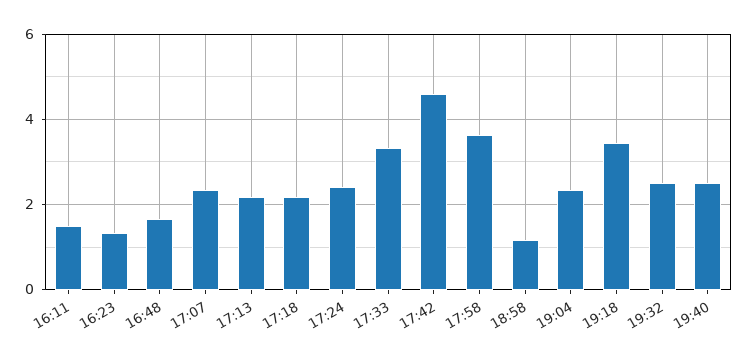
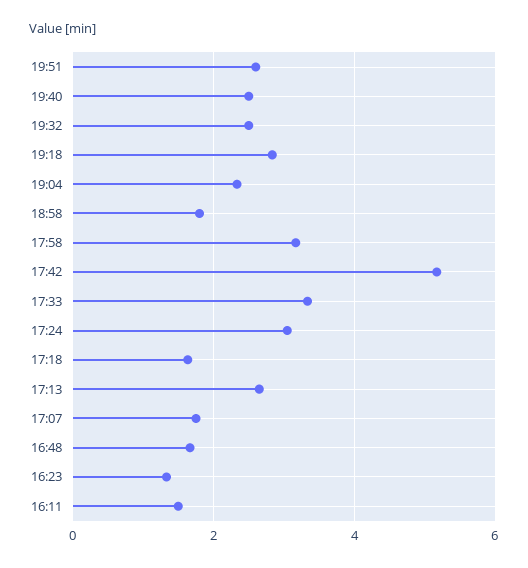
17:07: 2.4 -> 1.8
17:13: 2.2 -> 2.6
17:18: 2.2 -> 1.6
17:24: 2.4 -> 3
17:42: 4.6 -> 5.2
17:58: 3.6 -> 3.2
18:58: 1.2 -> 1.8
19:18: 3.4 -> 2.8
19:51: none -> 2.6

